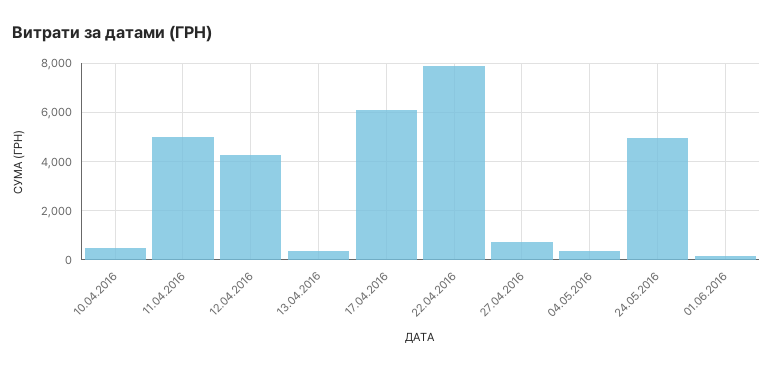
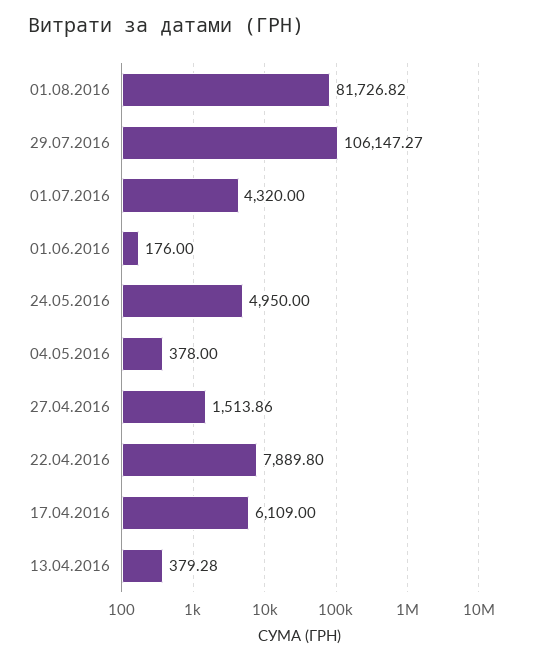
10.04.2016: 500 -> none
11.04.2016: 5000 -> none
12.04.2016: 4250 -> none
27.04.2016: 750 -> 1513.86
01.08.2016: none -> 81726.82
29.07.2016: none -> 106147.27
01.07.2016: none -> 4320

